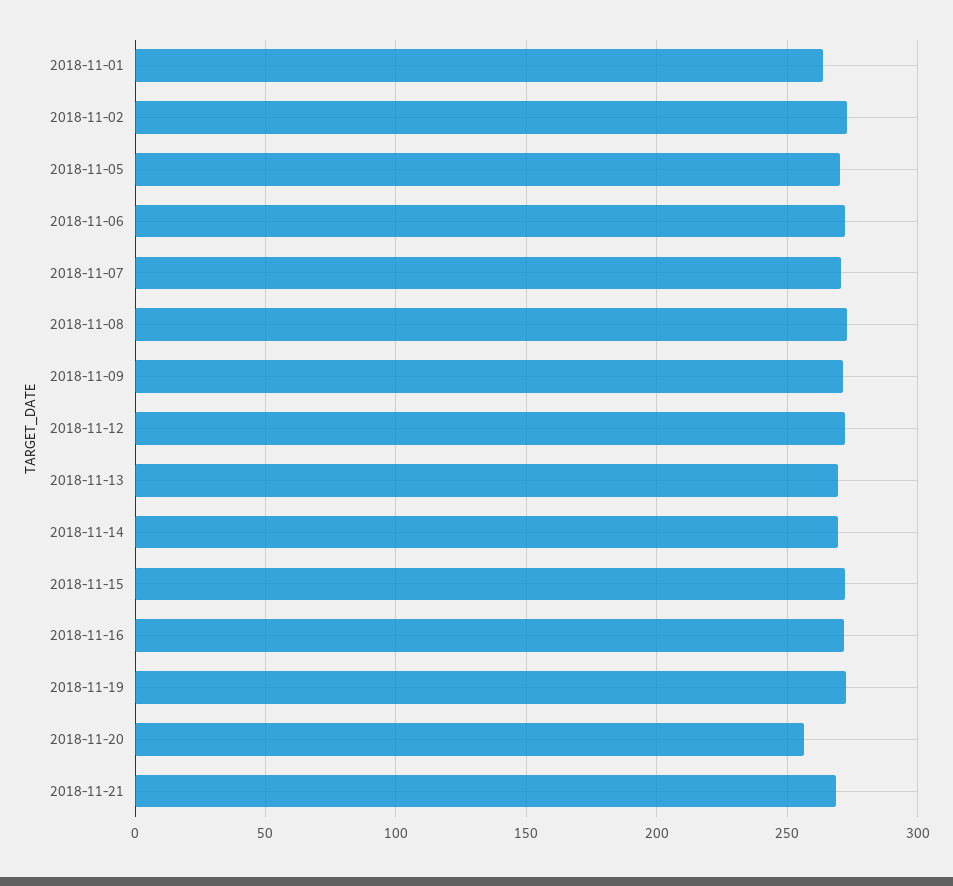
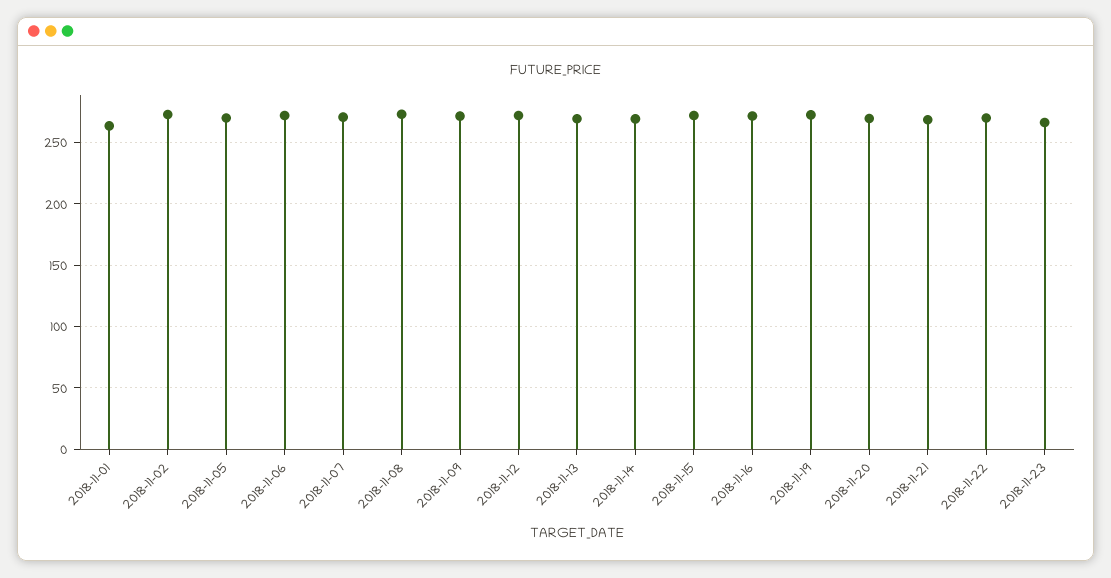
2018-11-20: 255 -> 270
2018-11-22: none -> 270
2018-11-23: none -> 265

